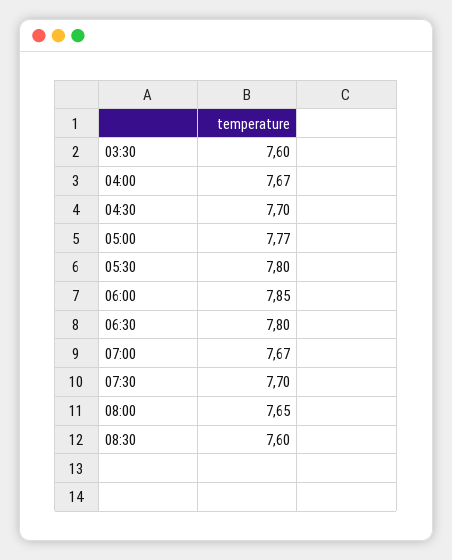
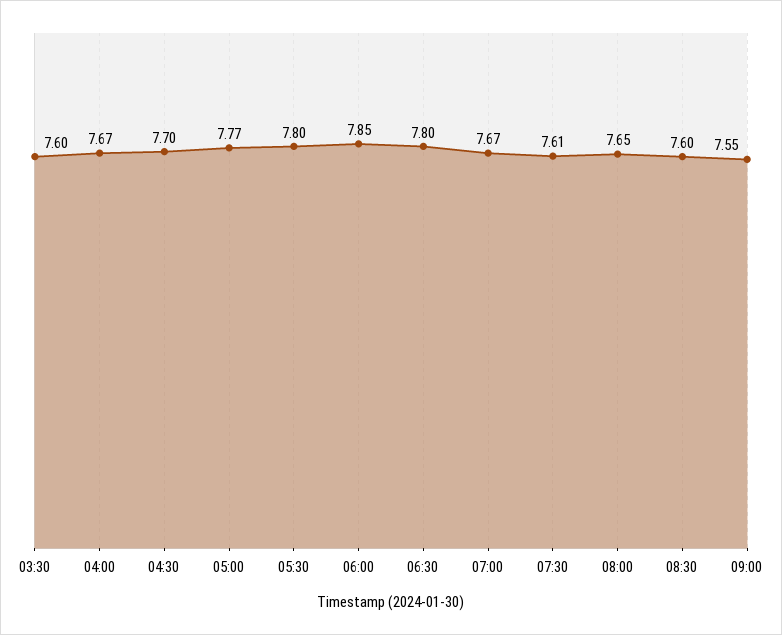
07:30: 7.7 -> 7.61
09:00: none -> 7.55

